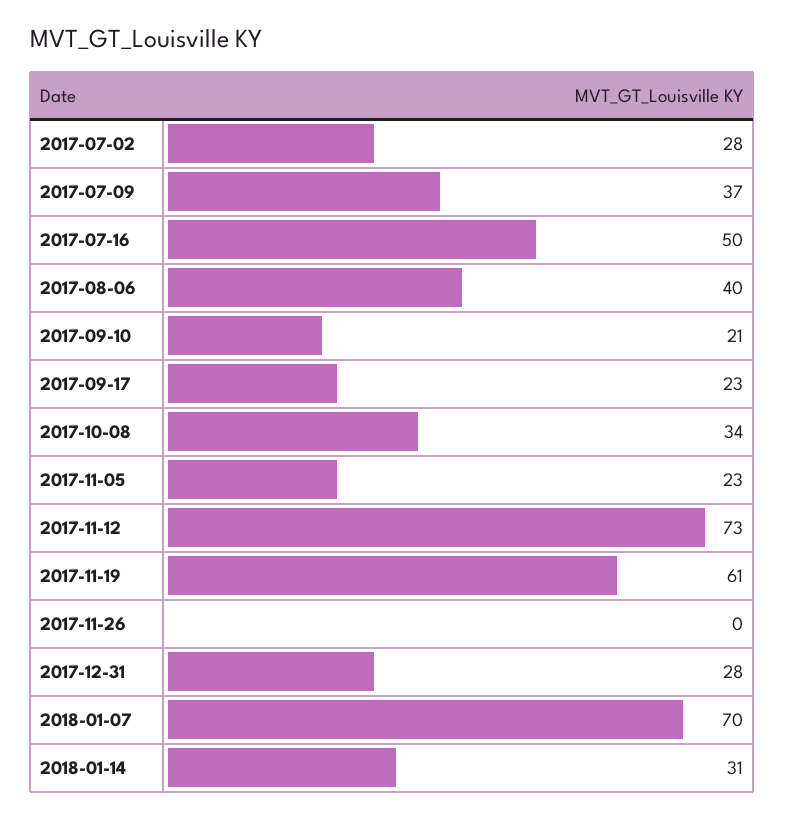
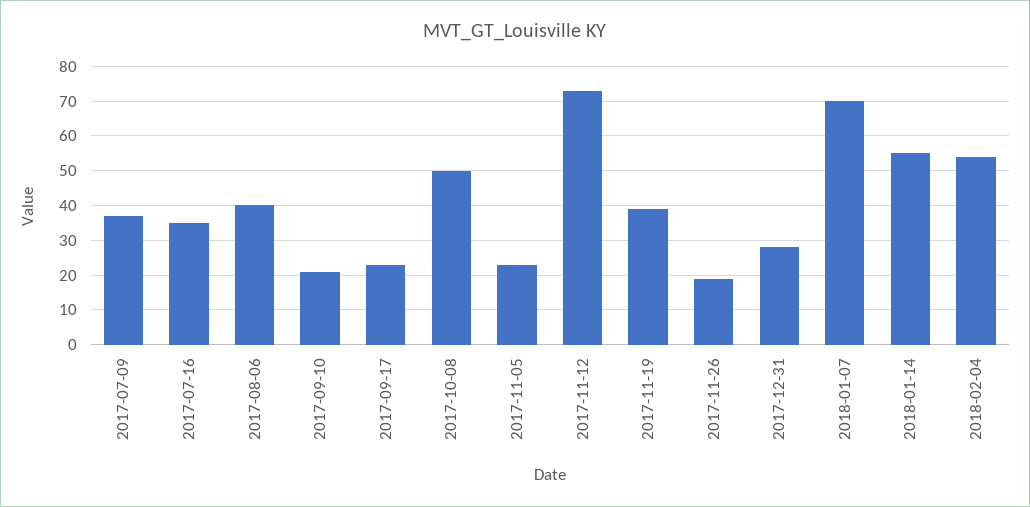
2017-07-02: 28 -> none
2017-07-16: 50 -> 35
2017-10-08: 34 -> 50
2017-11-19: 61 -> 40
2017-11-26: 0 -> 20
2018-01-14: 31 -> 55
2018-02-04: none -> 55

